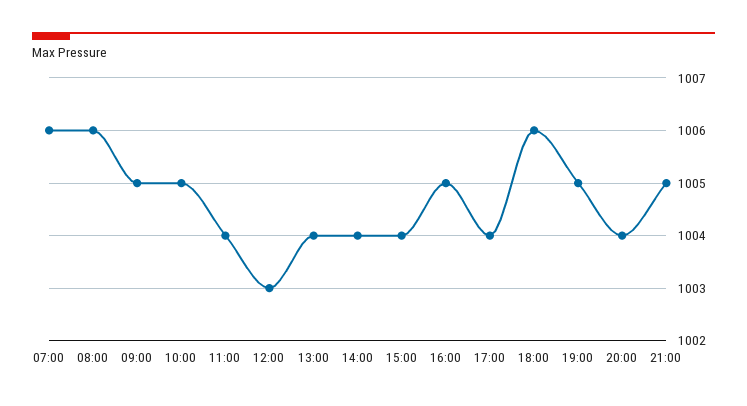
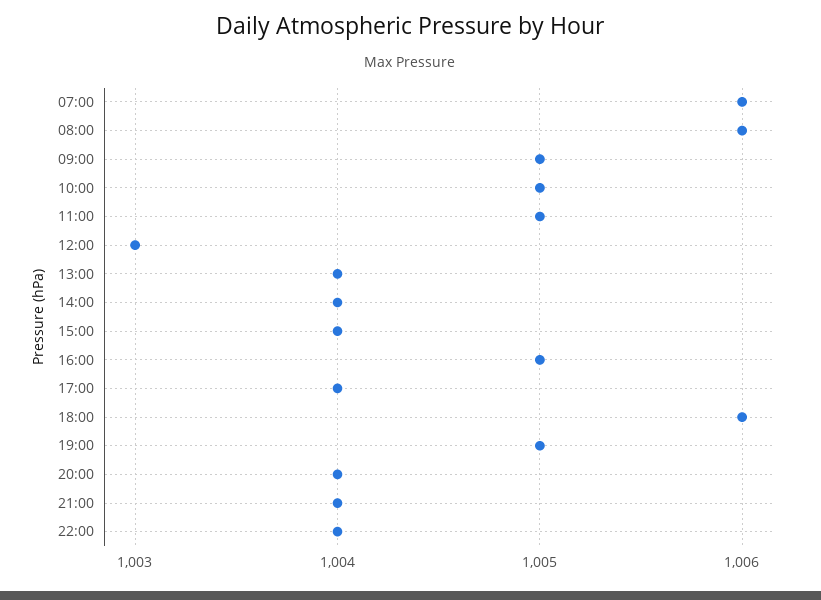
11:00: 1004 -> 1005
21:00: 1005 -> 1004
22:00: none -> 1004

